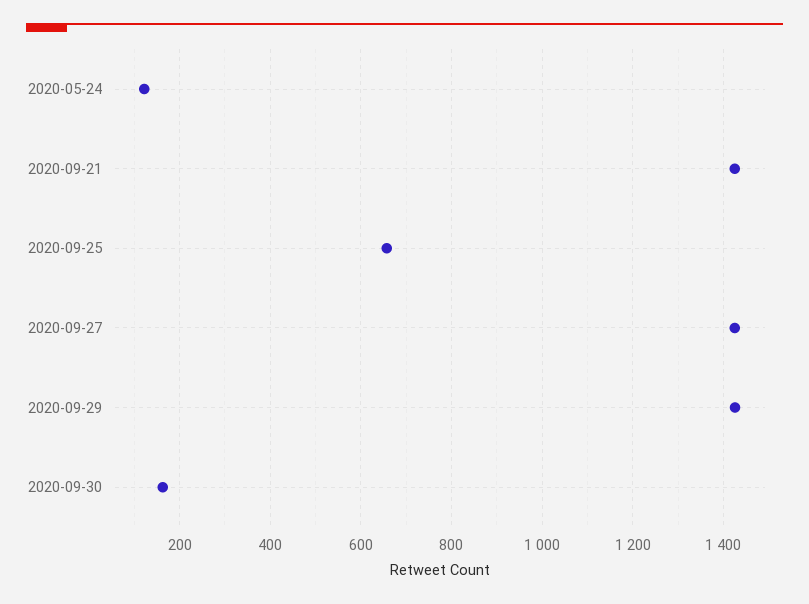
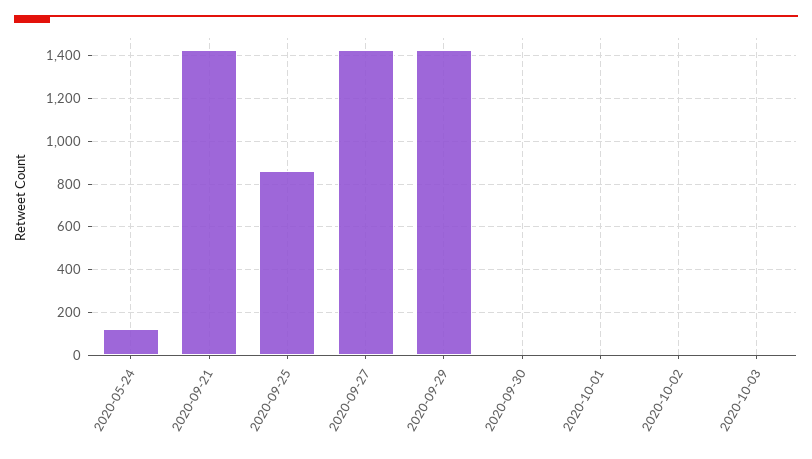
2020-09-25: 660 -> 850
2020-09-30: 160 -> 0
2020-10-01: none -> 0
2020-10-02: none -> 0
2020-10-03: none -> 0

